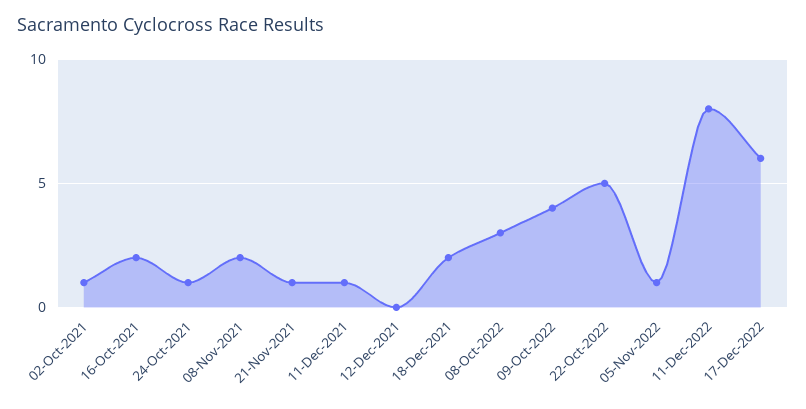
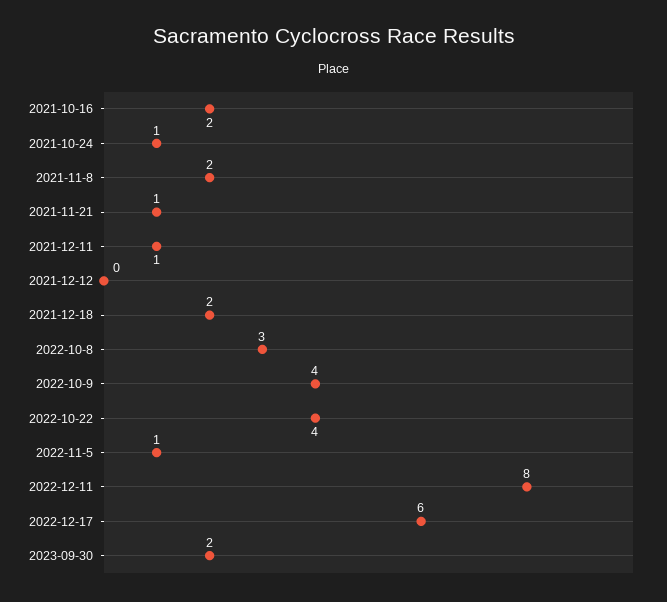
02-Oct-2021: 1 -> none
22-Oct-2022: 5 -> 4
2023-09-30: none -> 2

